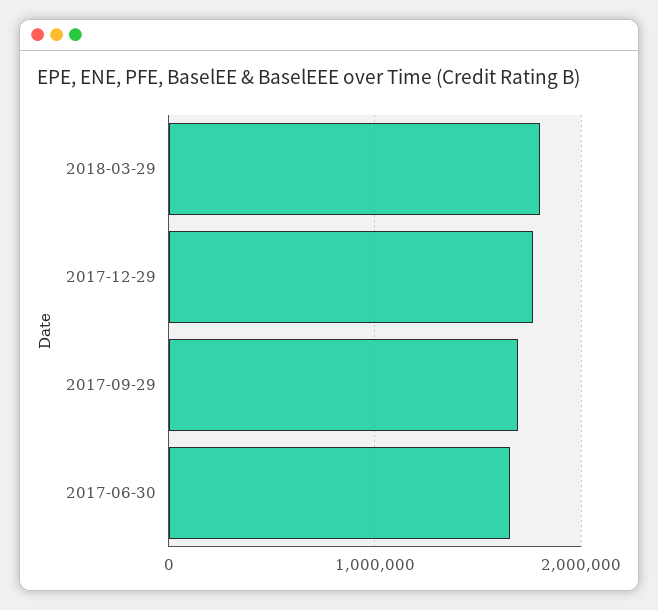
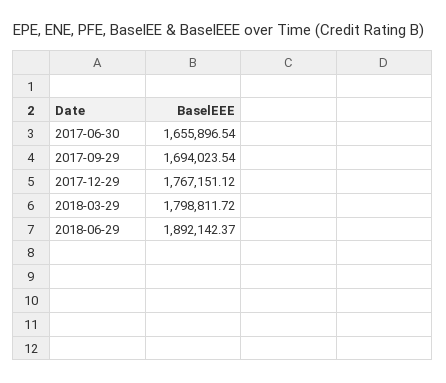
2018-06-29: none -> 1892142.37

